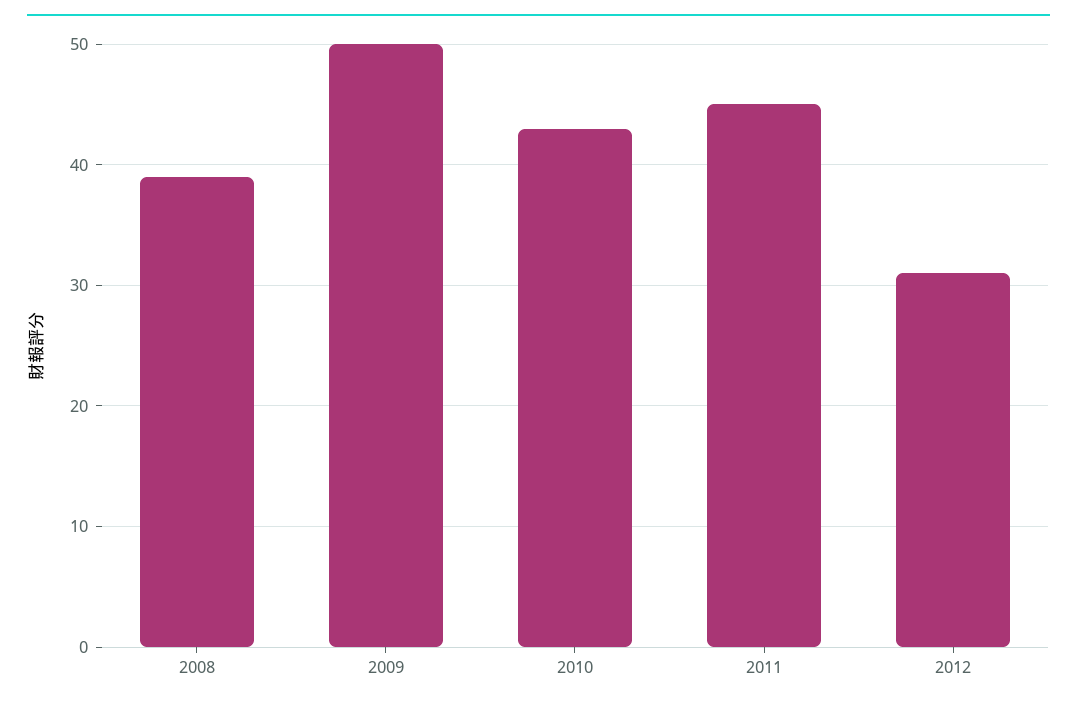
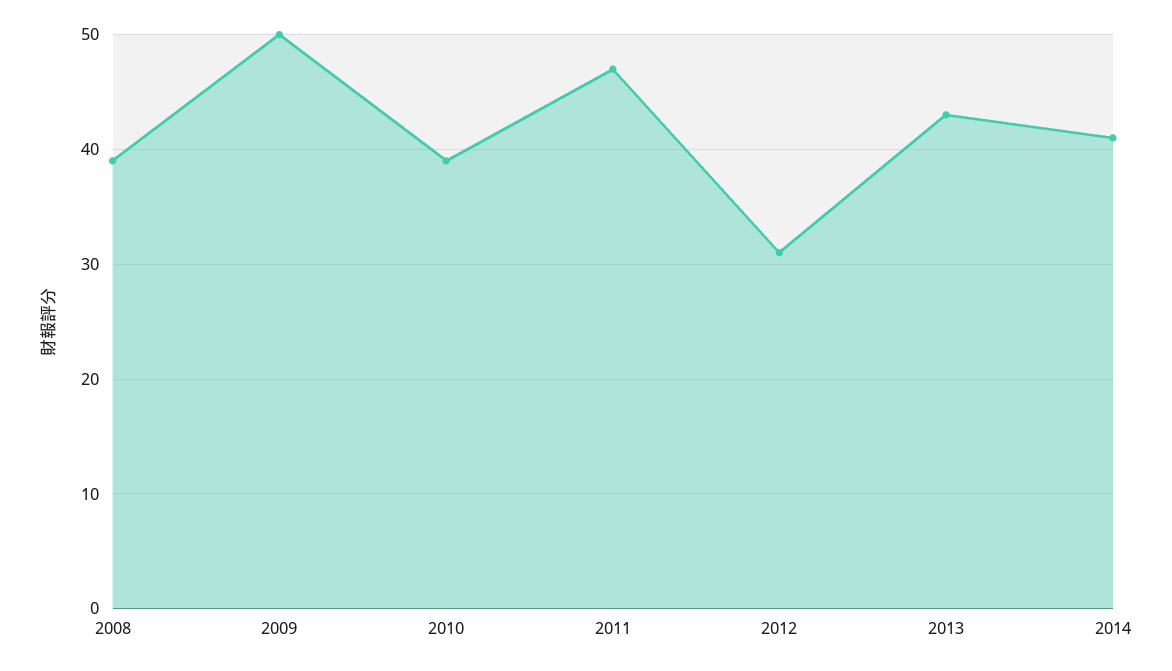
2010: 43 -> 39
2011: 45 -> 47
2013: none -> 43
2014: none -> 41

